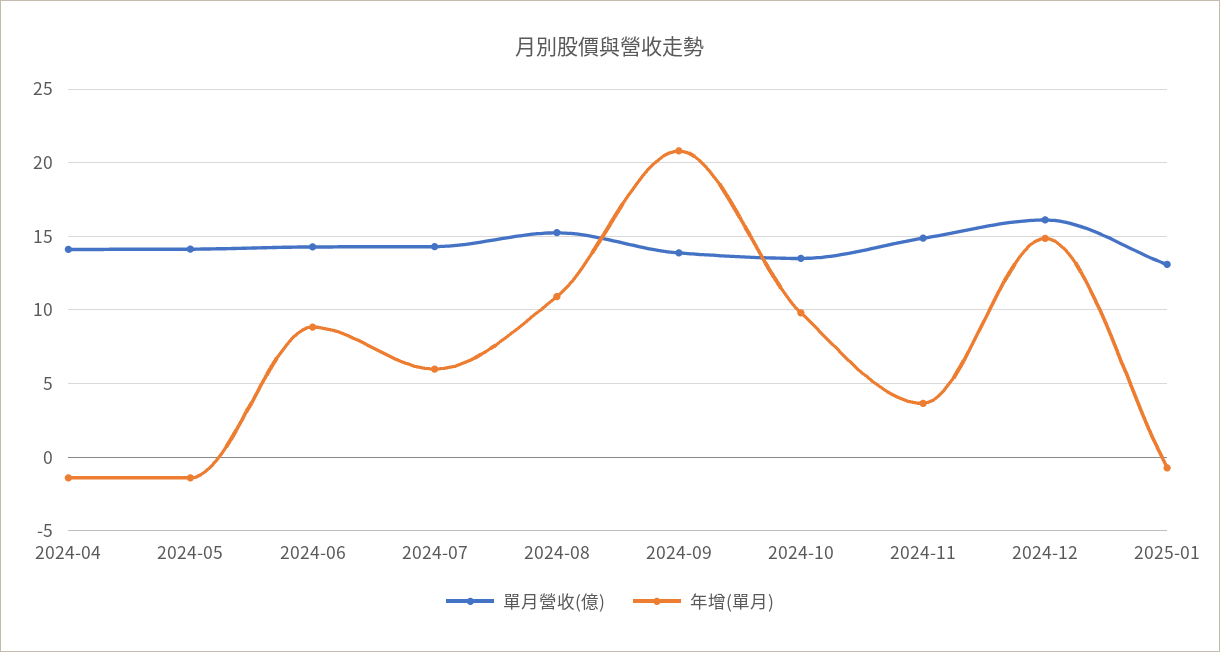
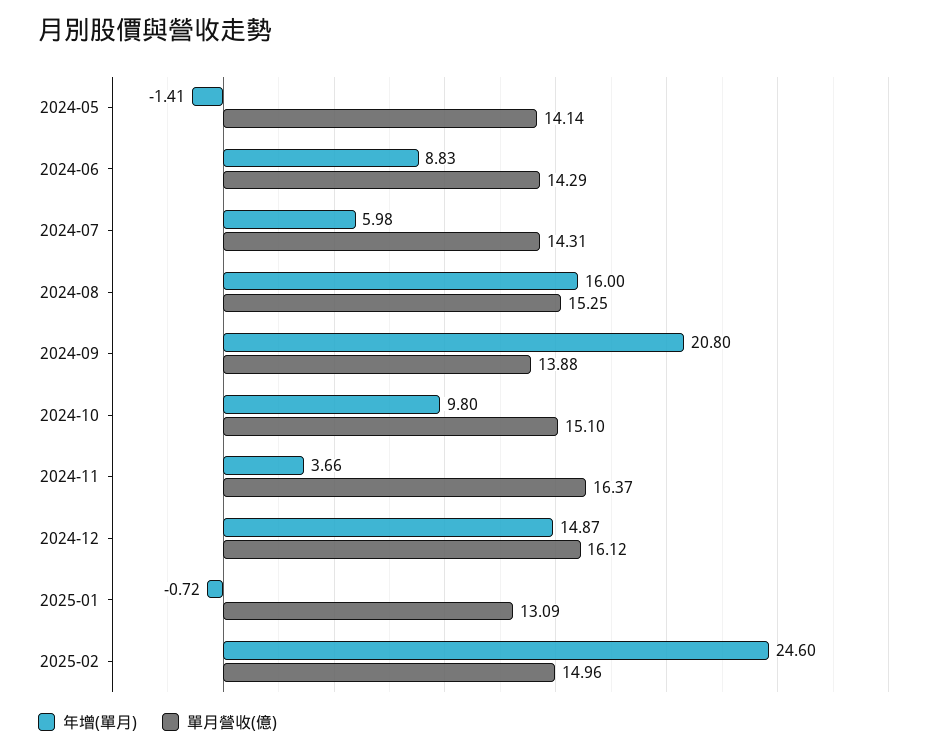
單月營收(億), 2024-04: 14 -> none
年增(單月), 2024-04: -1.5 -> none
年增(單月), 2024-08: 11 -> 16
單月營收(億), 2024-10: 13.5 -> 15.1
單月營收(億), 2024-11: 15 -> 16.37
年增(單月), 2025-02: none -> 24.6
單月營收(億), 2025-02: none -> 14.96

